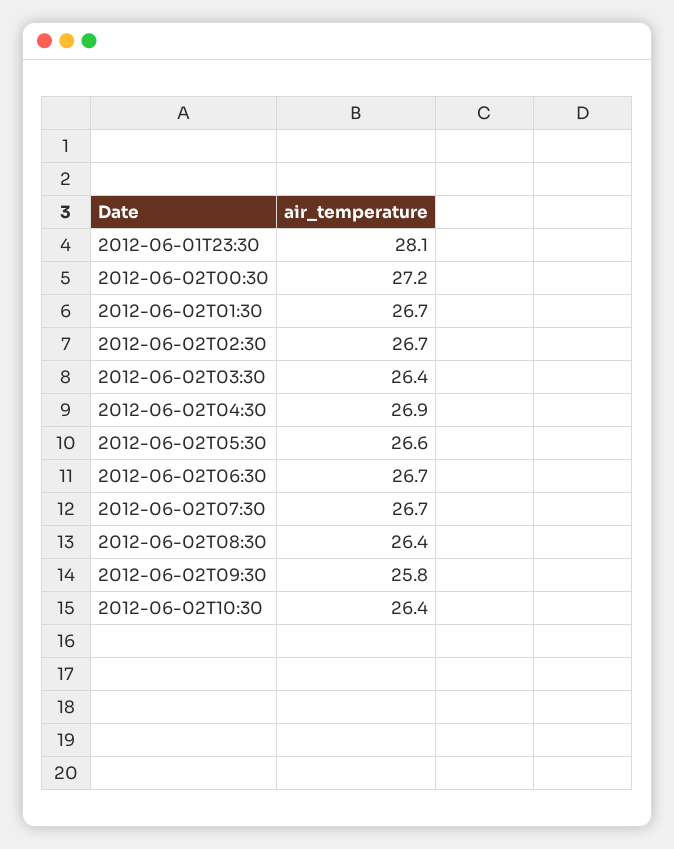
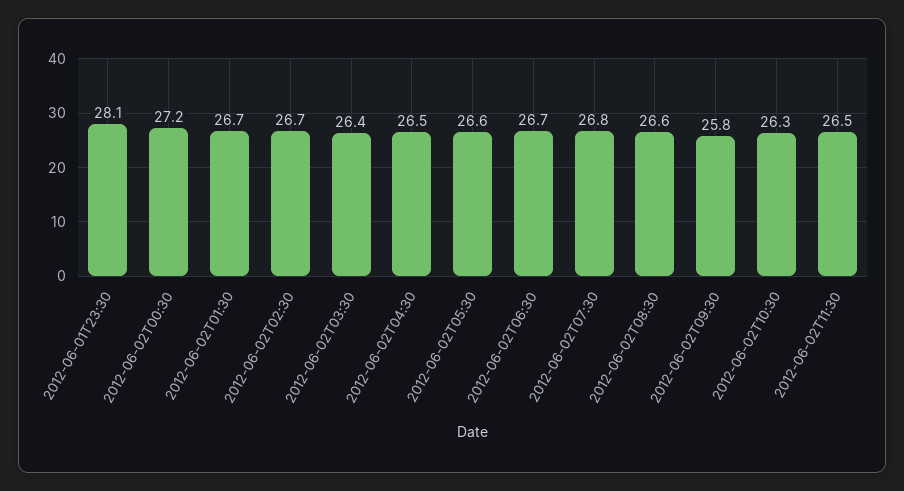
2012-06-02T04:30: 26.9 -> 26.5
2012-06-02T07:30: 26.7 -> 26.8
2012-06-02T08:30: 26.4 -> 26.6
2012-06-02T10:30: 26.4 -> 26.3
2012-06-02T11:30: none -> 26.5

